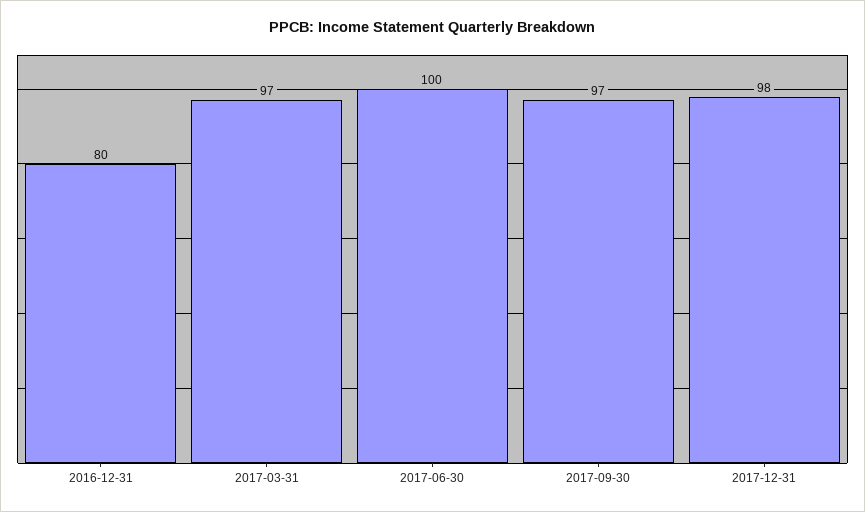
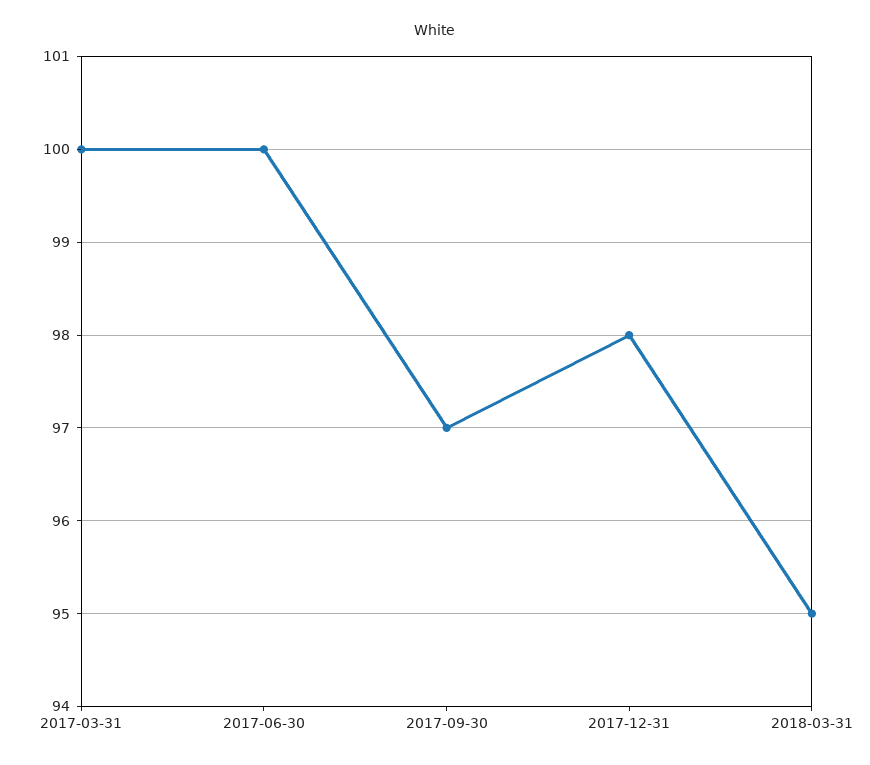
2016-12-31: 80 -> none
2017-03-31: 97 -> 100
2018-03-31: none -> 95

